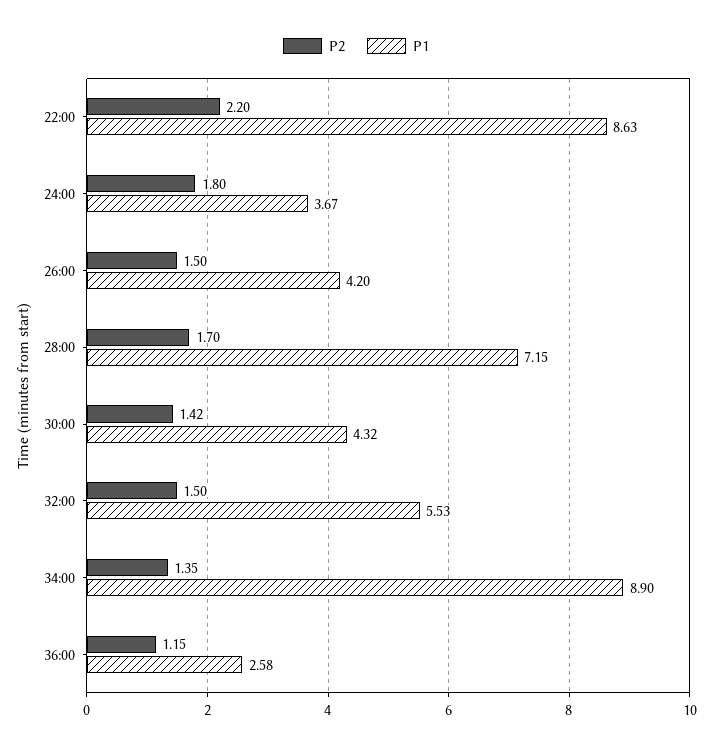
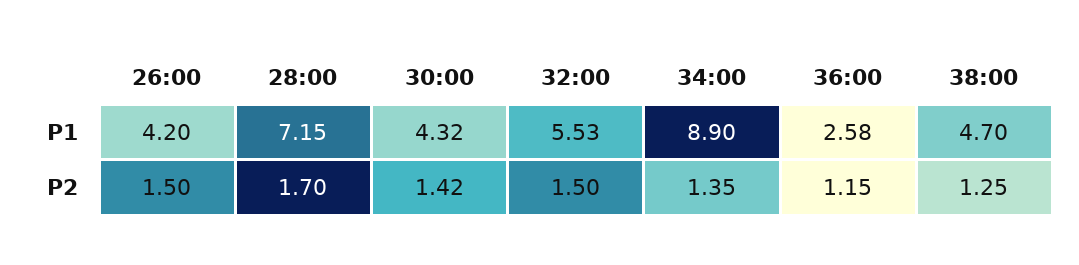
P2, 22:00: 2.2 -> none
P1, 22:00: 8.63 -> none
P2, 24:00: 1.8 -> none
P1, 24:00: 3.67 -> none
P1, 38:00: none -> 4.7
P2, 38:00: none -> 1.25

